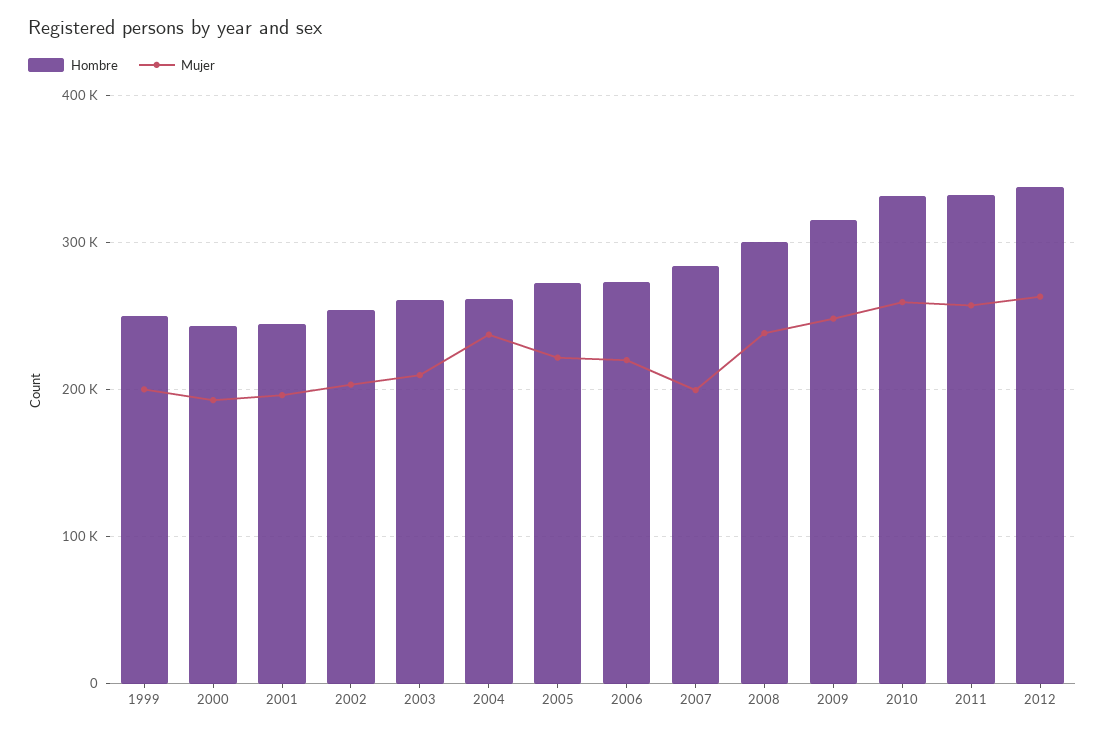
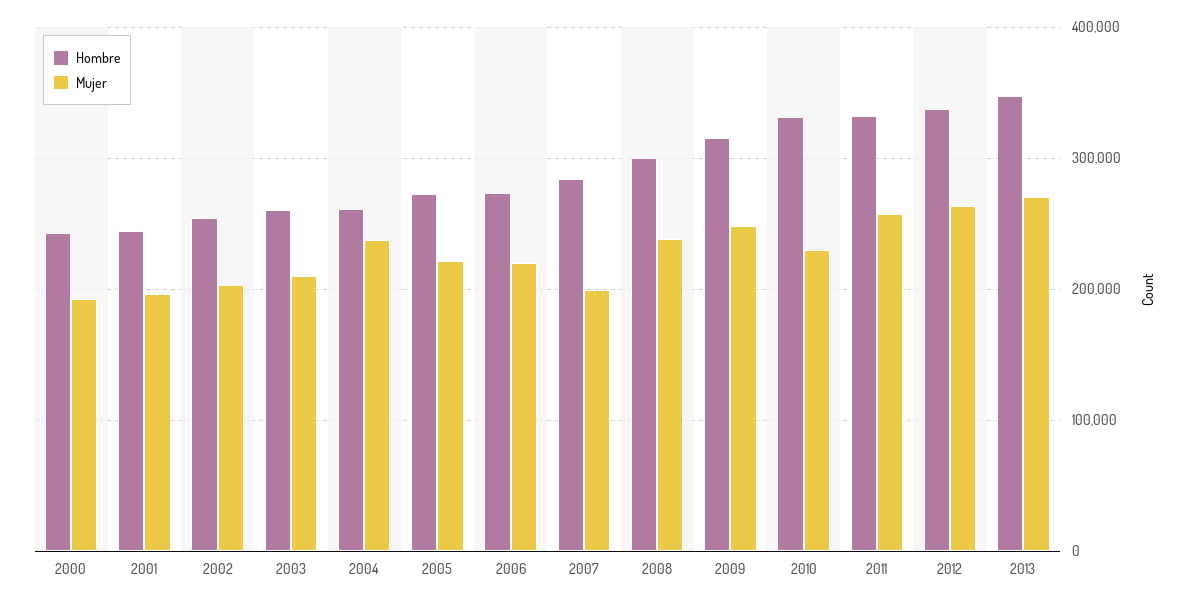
Hombre, 1999: 250000 -> none
Mujer, 1999: 200000 -> none
Mujer, 2010: 260000 -> 230000
Hombre, 2013: none -> 350000
Mujer, 2013: none -> 270000

